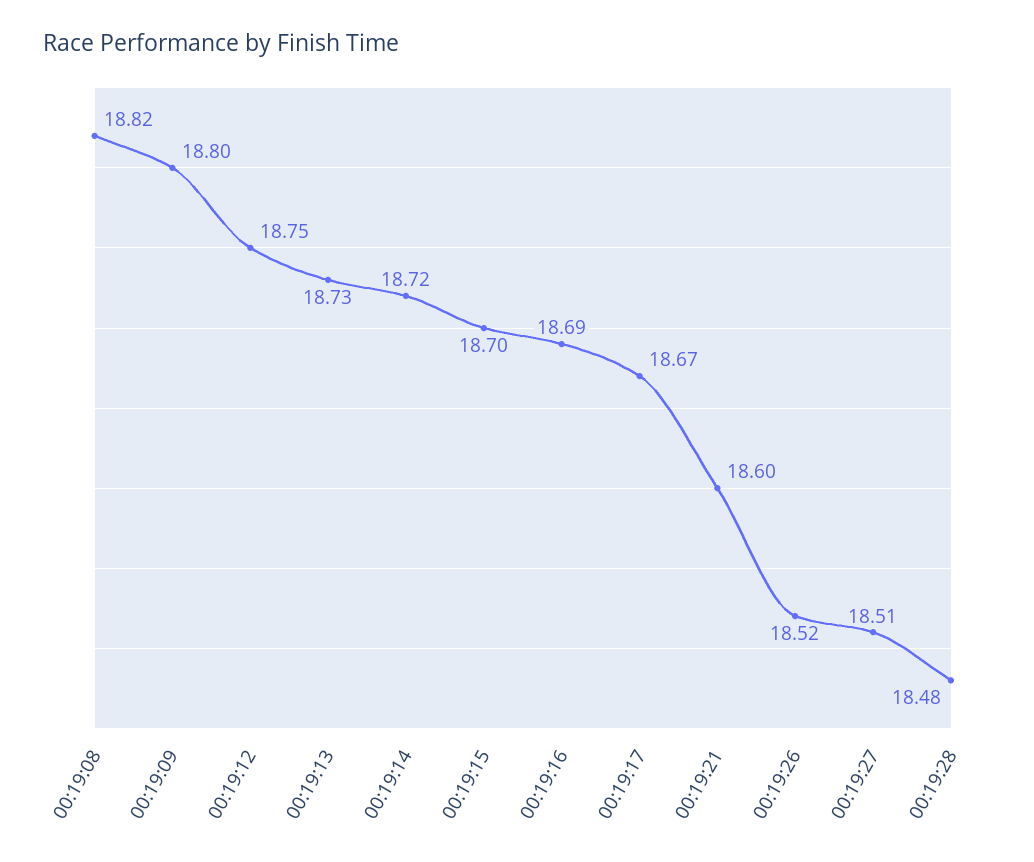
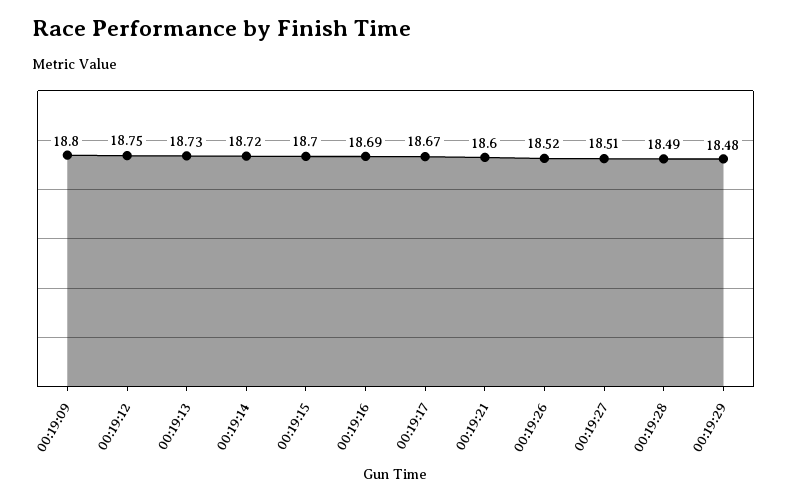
00:19:08: 18.82 -> none
00:19:28: 18.48 -> 18.49
00:19:29: none -> 18.48

